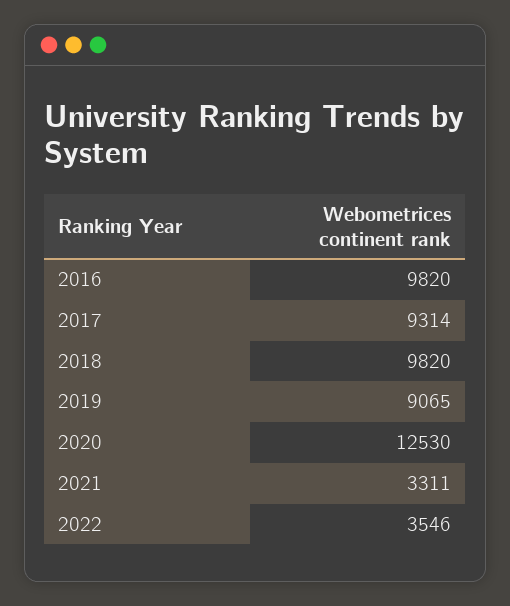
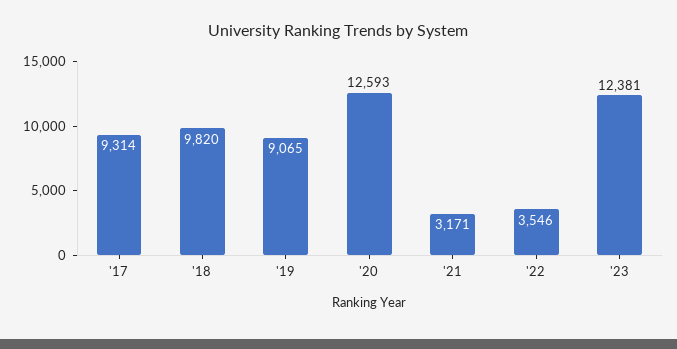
2016: 9820 -> none
2020: 12530 -> 12593
2021: 3311 -> 3171
'23: none -> 12381

